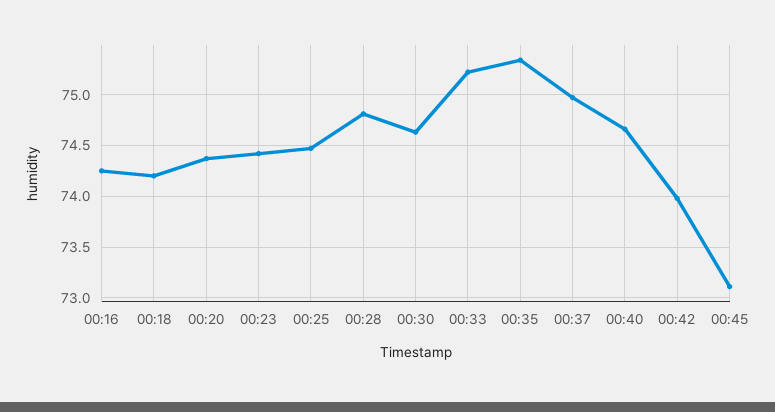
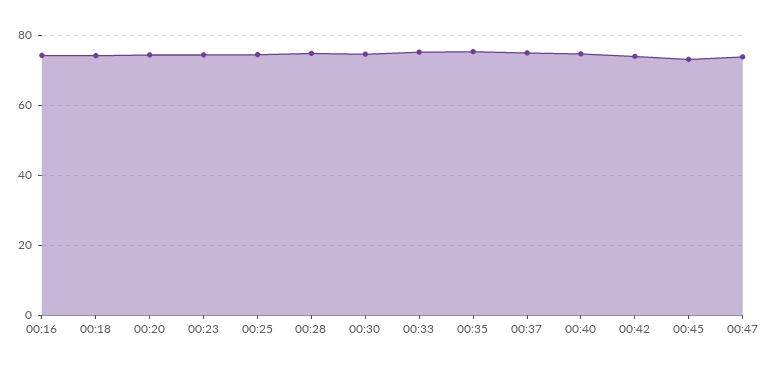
00:47: none -> 74

